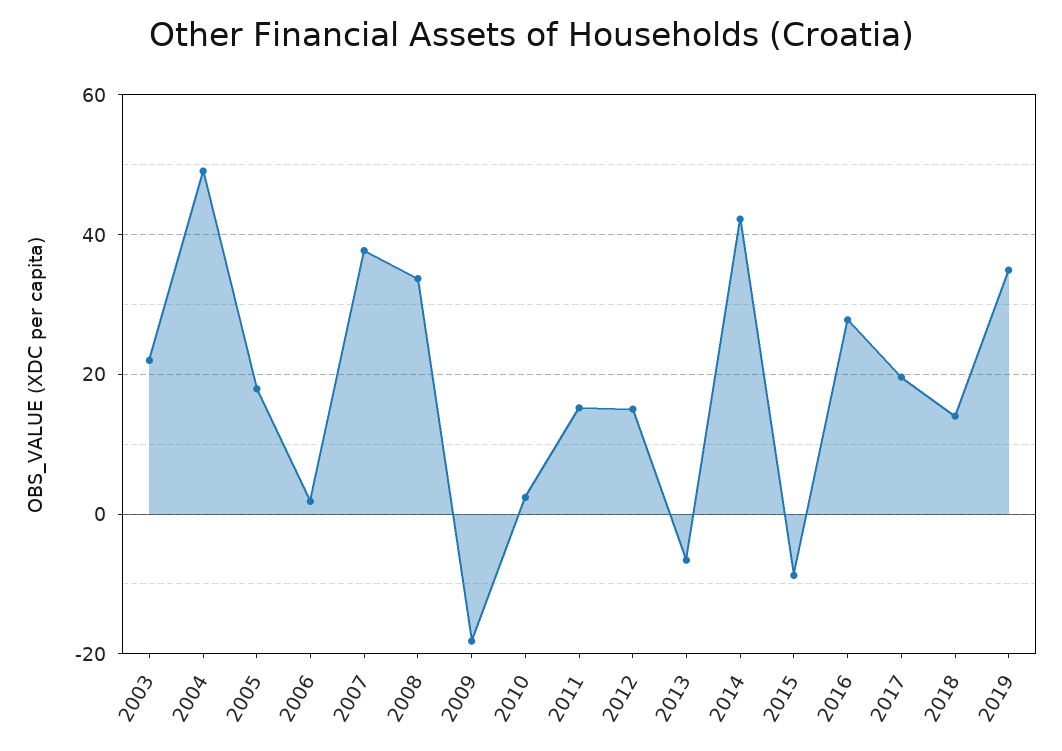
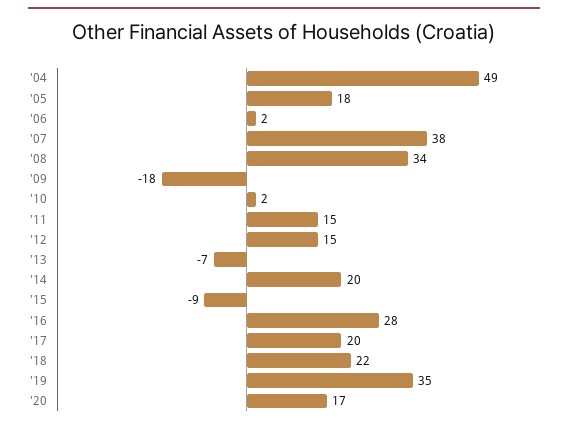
2003: 22 -> none
2014: 42 -> 20
2018: 14 -> 22
'20: none -> 17

